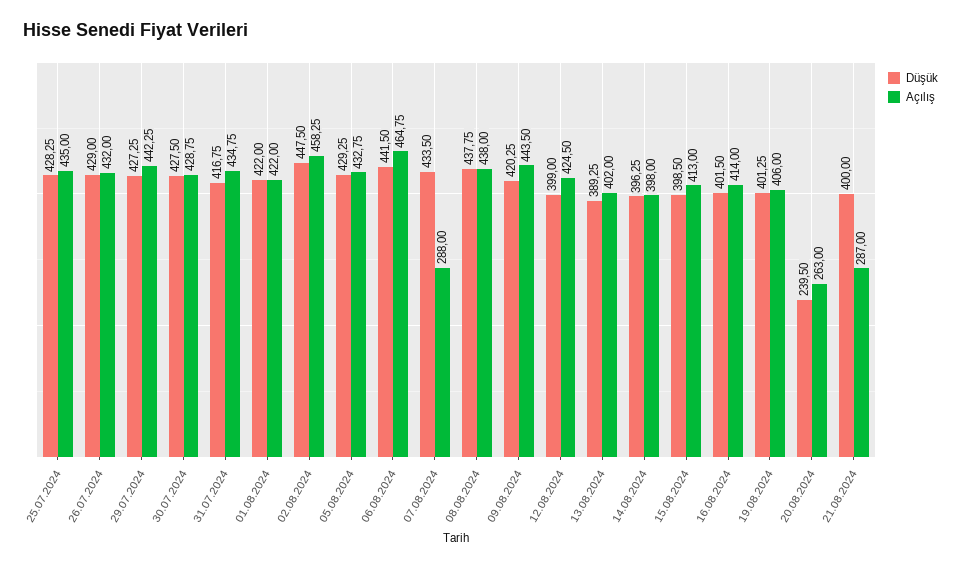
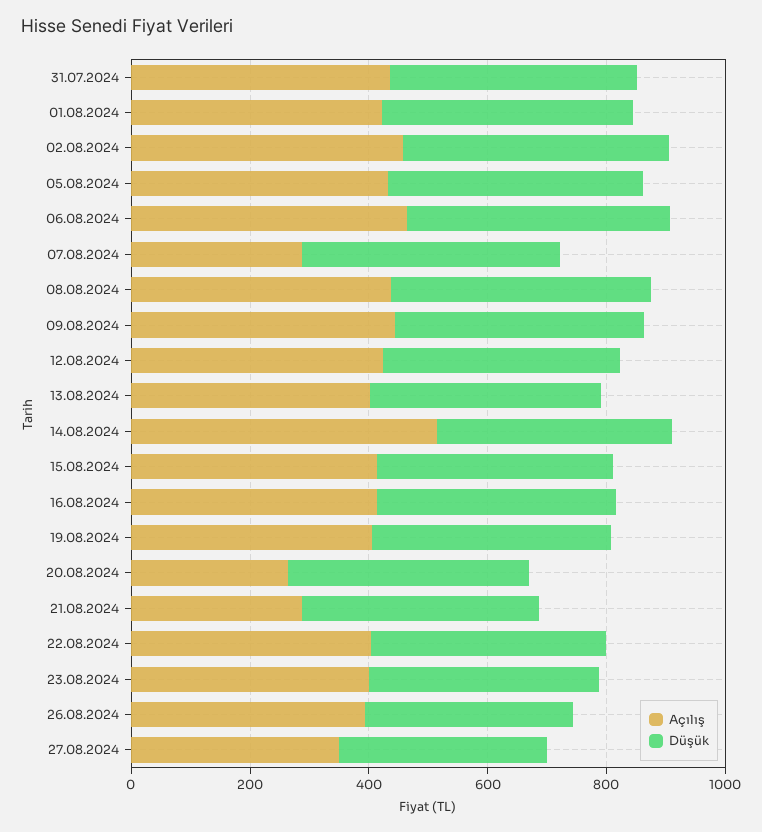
Düşük, 25.07.2024: 428.25 -> none
Açılış, 25.07.2024: 435 -> none
Düşük, 26.07.2024: 429 -> none
Açılış, 26.07.2024: 432 -> none
Düşük, 29.07.2024: 427.25 -> none
Açılış, 29.07.2024: 442.25 -> none
Düşük, 30.07.2024: 427.5 -> none
Açılış, 30.07.2024: 428.75 -> none
Açılış, 14.08.2024: 398 -> 500
Düşük, 20.08.2024: 239.5 -> 400
Açılış, 22.08.2024: none -> 400
Düşük, 22.08.2024: none -> 400
Açılış, 23.08.2024: none -> 400
Düşük, 23.08.2024: none -> 400
Açılış, 26.08.2024: none -> 400
Düşük, 26.08.2024: none -> 350
Açılış, 27.08.2024: none -> 350
Düşük, 27.08.2024: none -> 350

